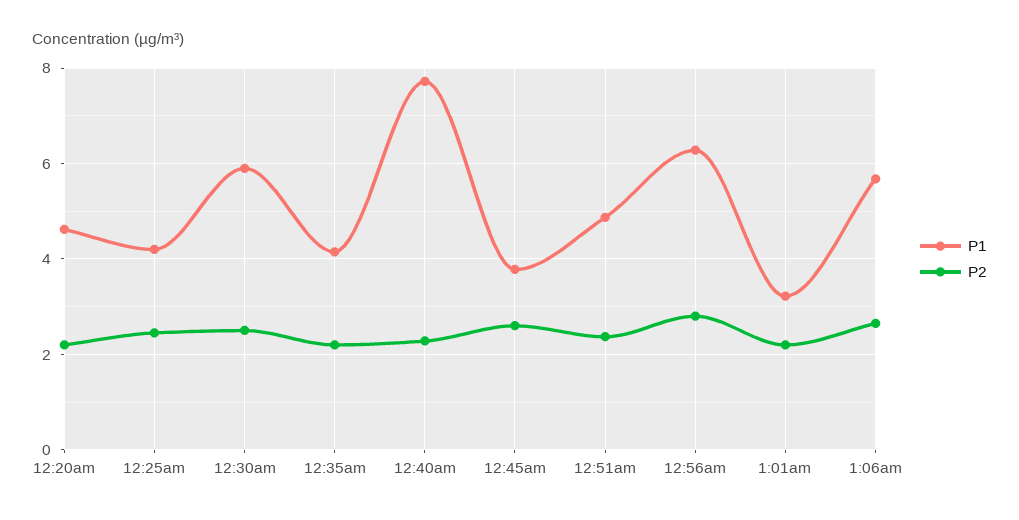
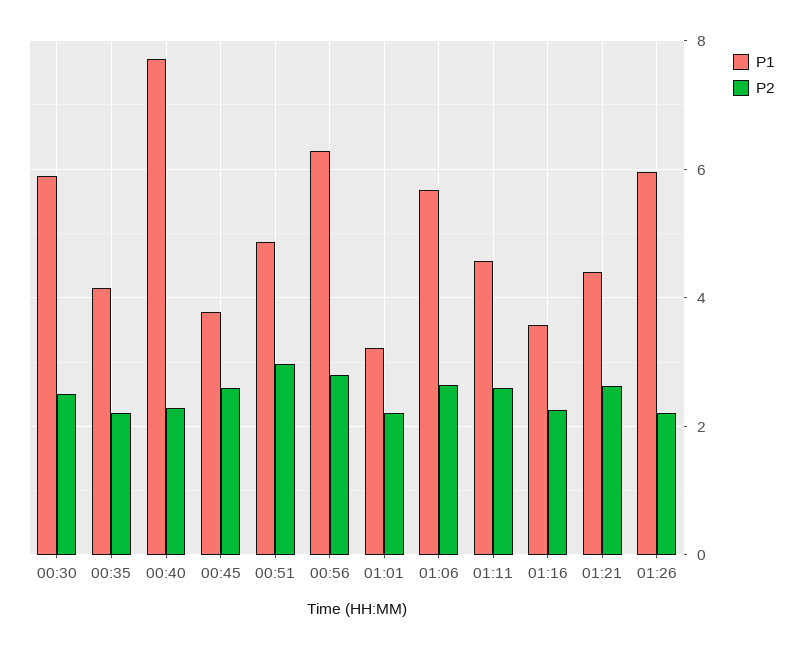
P1, 12:20am: 4.6 -> none
P2, 12:20am: 2.2 -> none
P1, 12:25am: 4.2 -> none
P2, 12:25am: 2.4 -> none
P2, 12:51am: 2.4 -> 3
P1, 01:11: none -> 4.6
P2, 01:11: none -> 2.6
P1, 01:16: none -> 3.6
P2, 01:16: none -> 2.2
P1, 01:21: none -> 4.4
P2, 01:21: none -> 2.6
P1, 01:26: none -> 6
P2, 01:26: none -> 2.2

